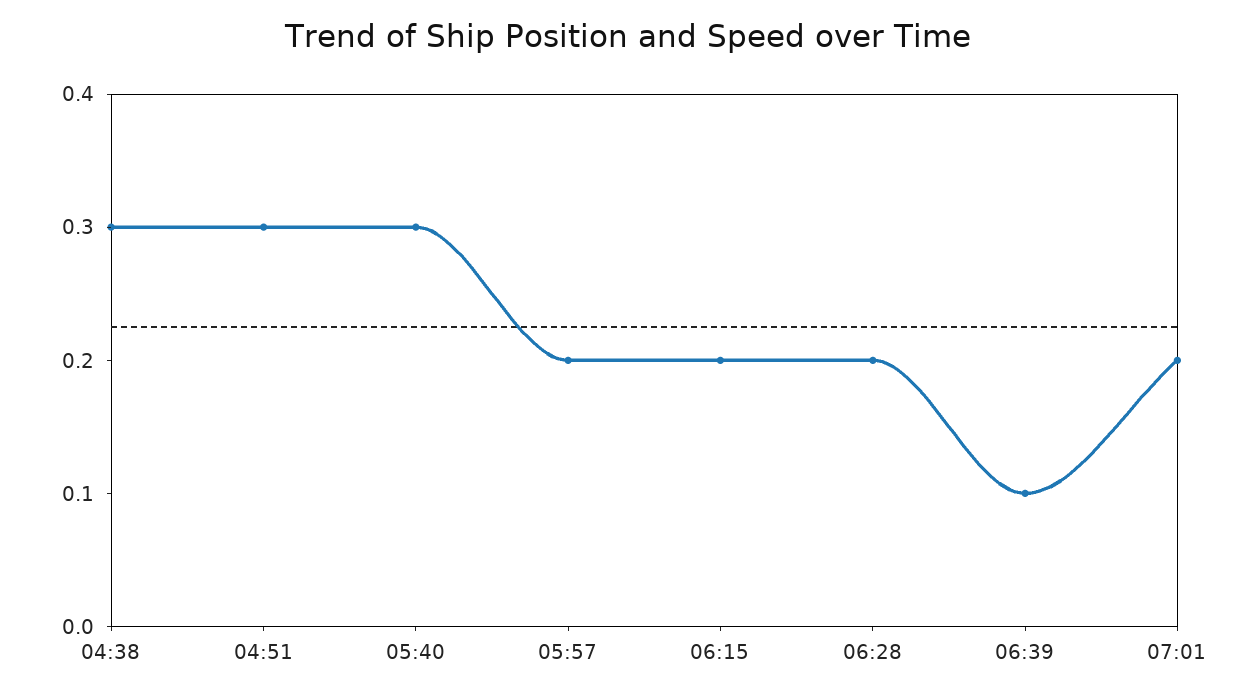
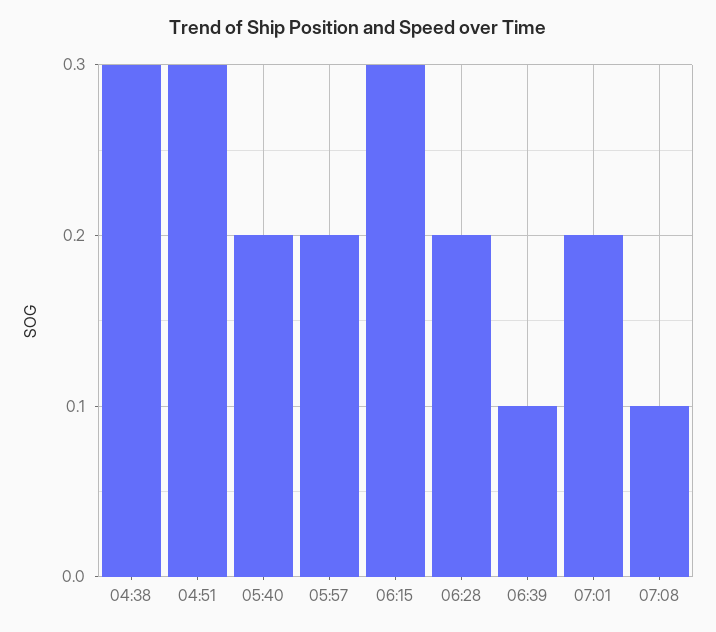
05:40: 0.3 -> 0.2
06:15: 0.2 -> 0.3
07:08: none -> 0.1

